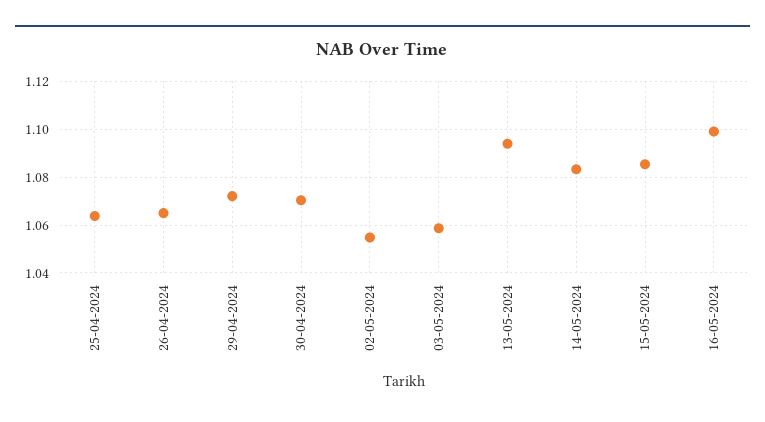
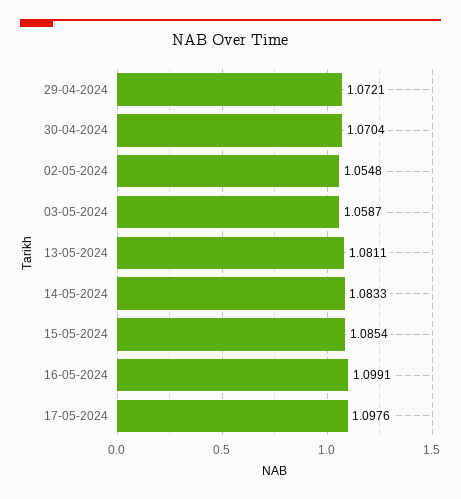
25-04-2024: 1.065 -> none
26-04-2024: 1.065 -> none
13-05-2024: 1.095 -> 1.0811
17-05-2024: none -> 1.0976

